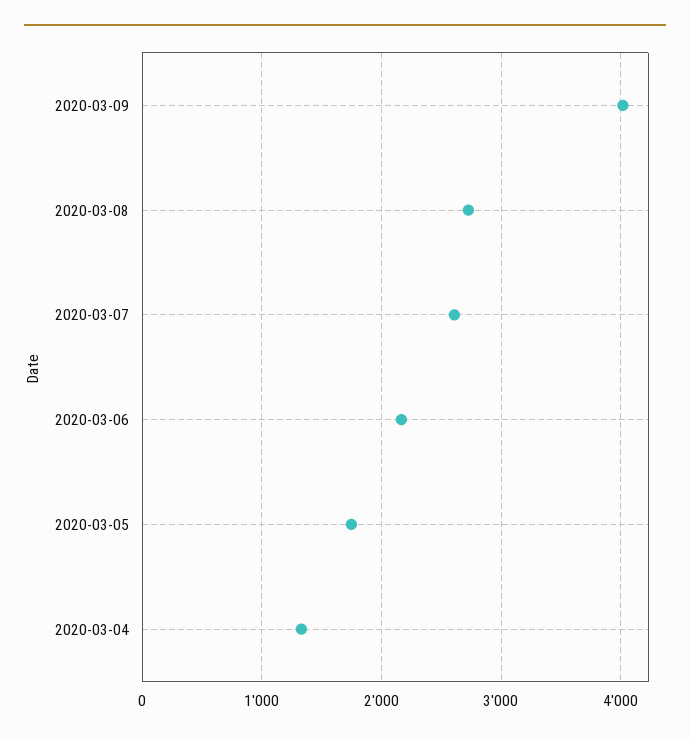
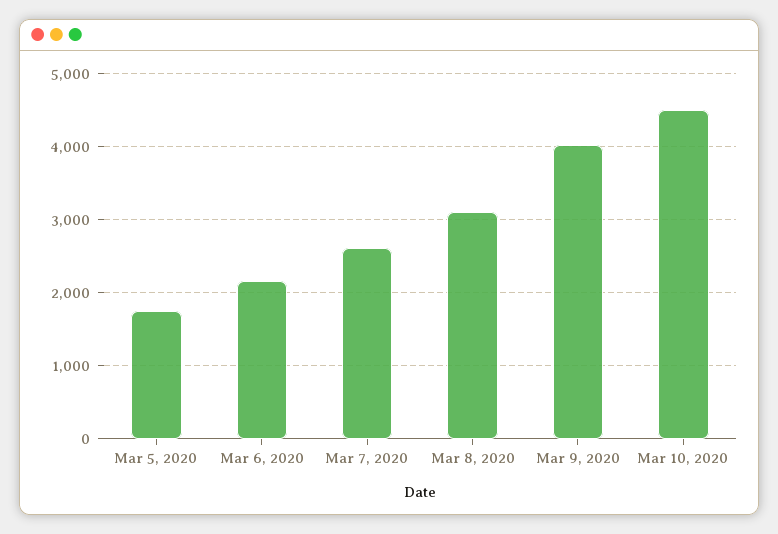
2020-03-08: 2700 -> 3100
2020-03-04: 1300 -> none
Mar 10, 2020: none -> 4500

